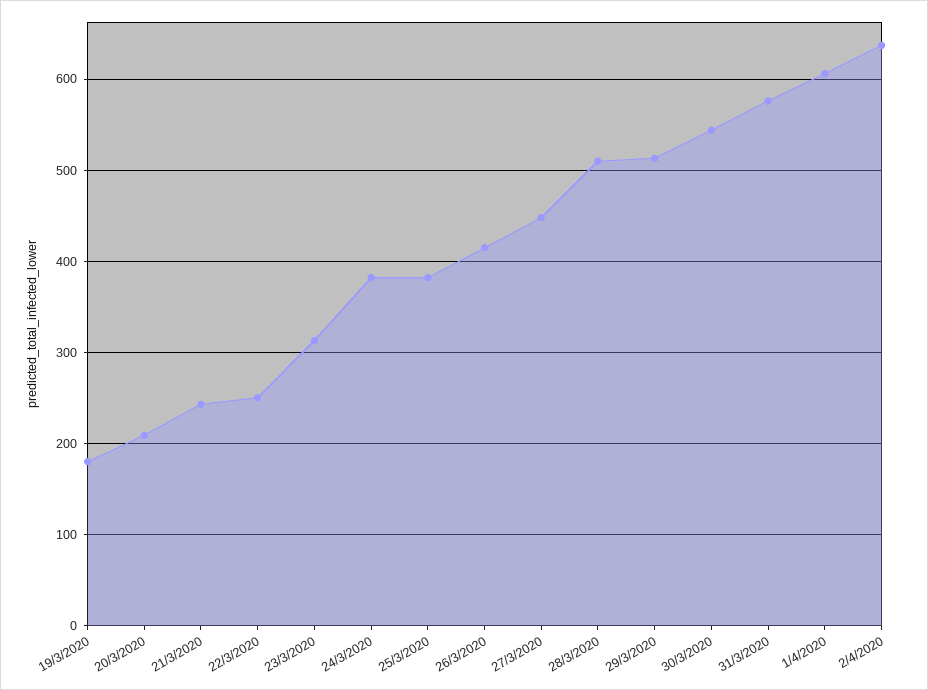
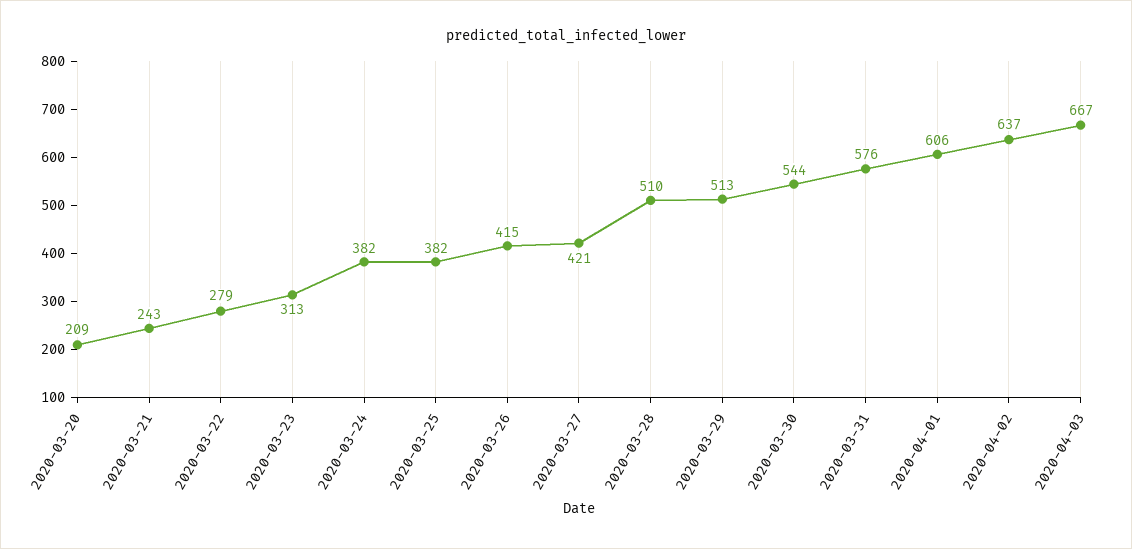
19/3/2020: 180 -> none
22/3/2020: 250 -> 279
27/3/2020: 450 -> 421
2020-04-03: none -> 667

